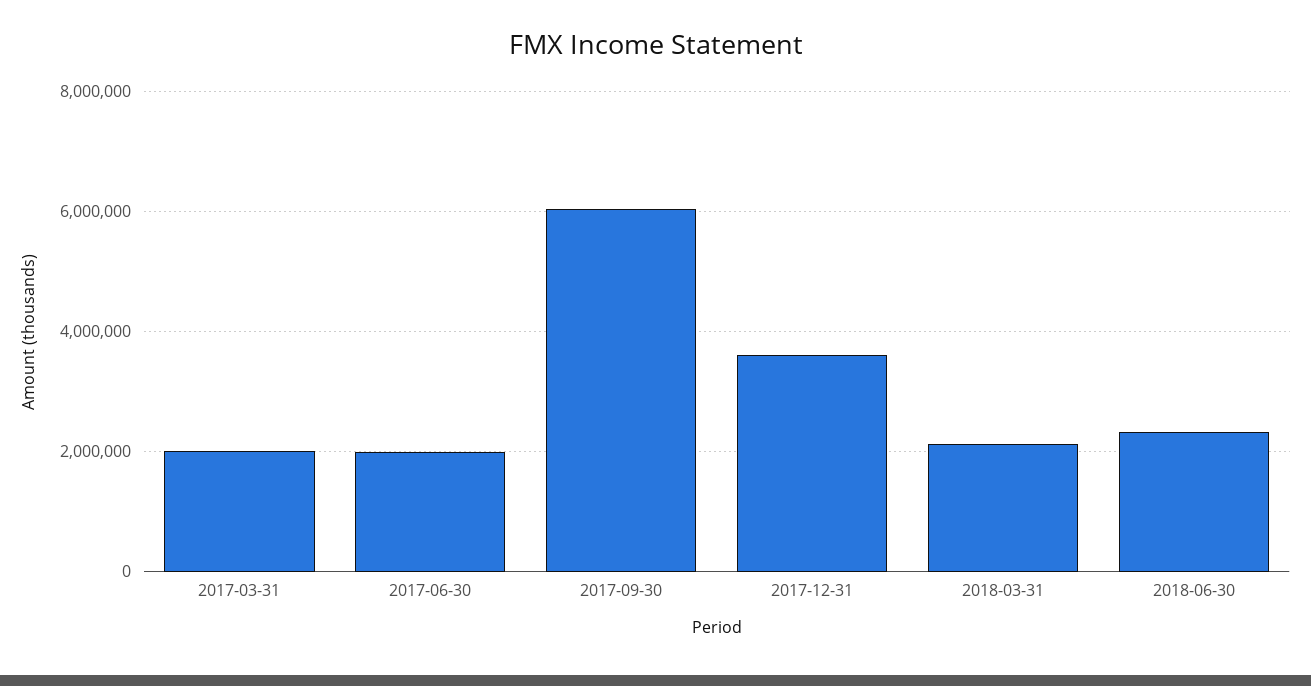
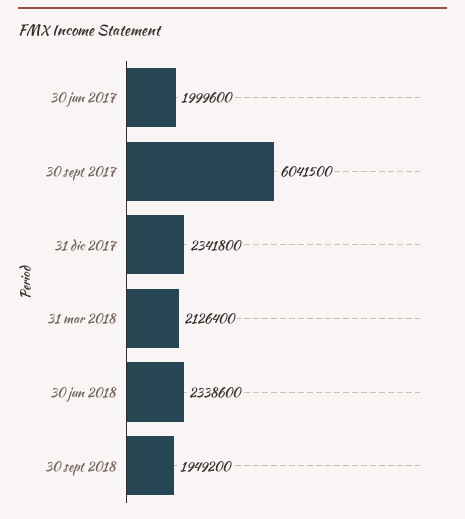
2017-03-31: 2000000 -> none
2017-12-31: 3600000 -> 2341800
30 sept 2018: none -> 1949200

